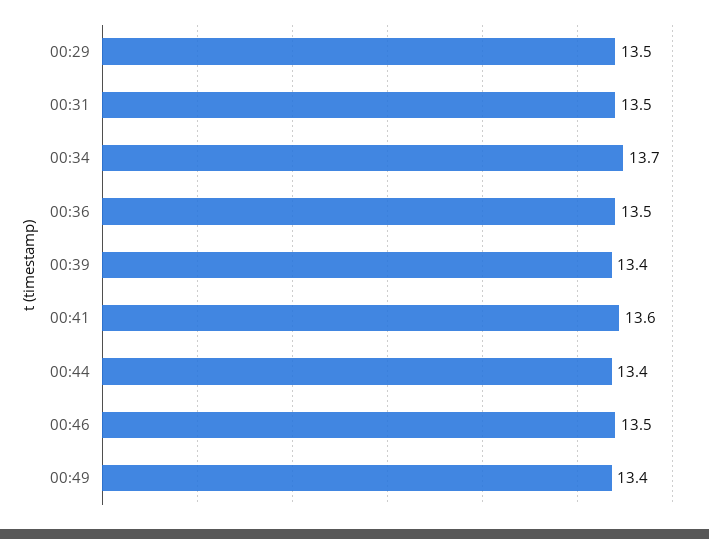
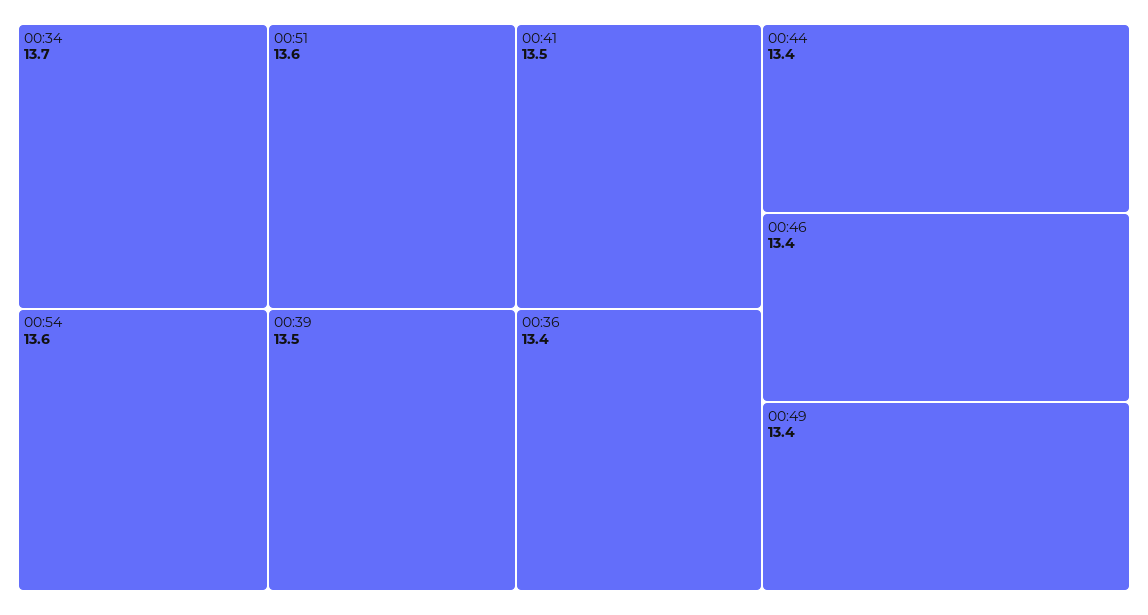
00:29: 13.5 -> none
00:31: 13.5 -> none
00:36: 13.5 -> 13.4
00:39: 13.4 -> 13.5
00:41: 13.6 -> 13.5
00:46: 13.5 -> 13.4
00:51: none -> 13.6
00:54: none -> 13.6

